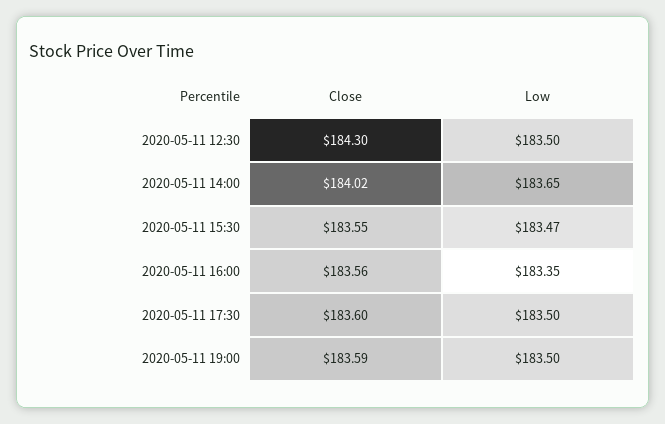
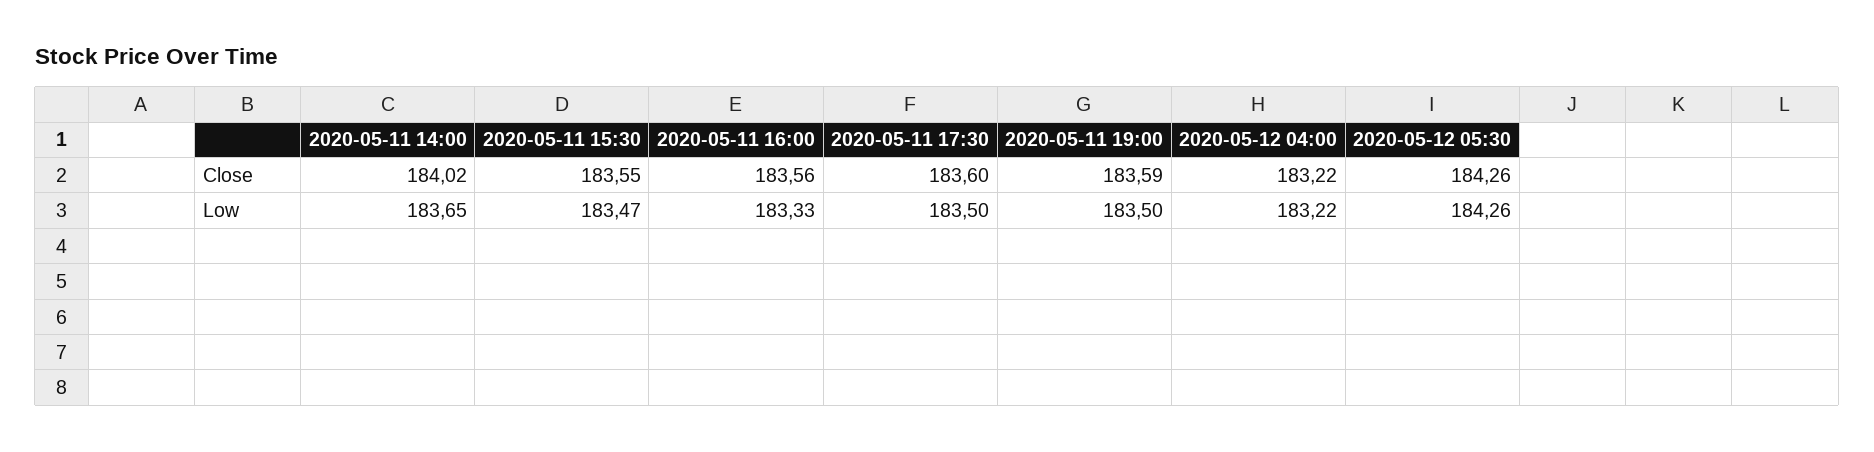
Close, 2020-05-11 12:30: 184.3 -> none
Low, 2020-05-11 12:30: 183.5 -> none
Low, 2020-05-11 16:00: 183.35 -> 183.33
Close, 2020-05-12 04:00: none -> 183.22
Close, 2020-05-12 05:30: none -> 184.26
Low, 2020-05-12 04:00: none -> 183.22
Low, 2020-05-12 05:30: none -> 184.26

